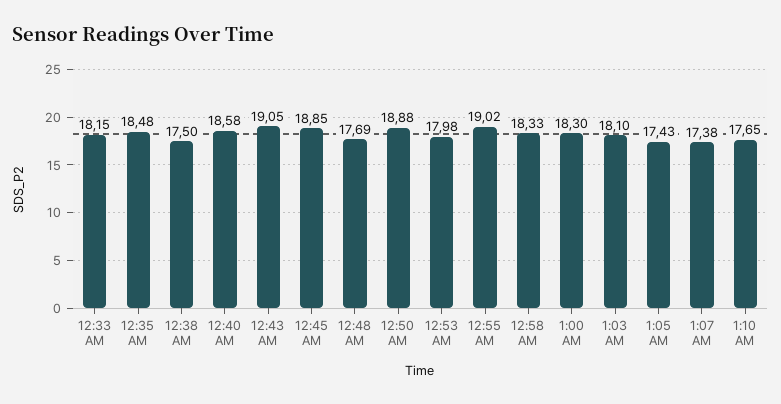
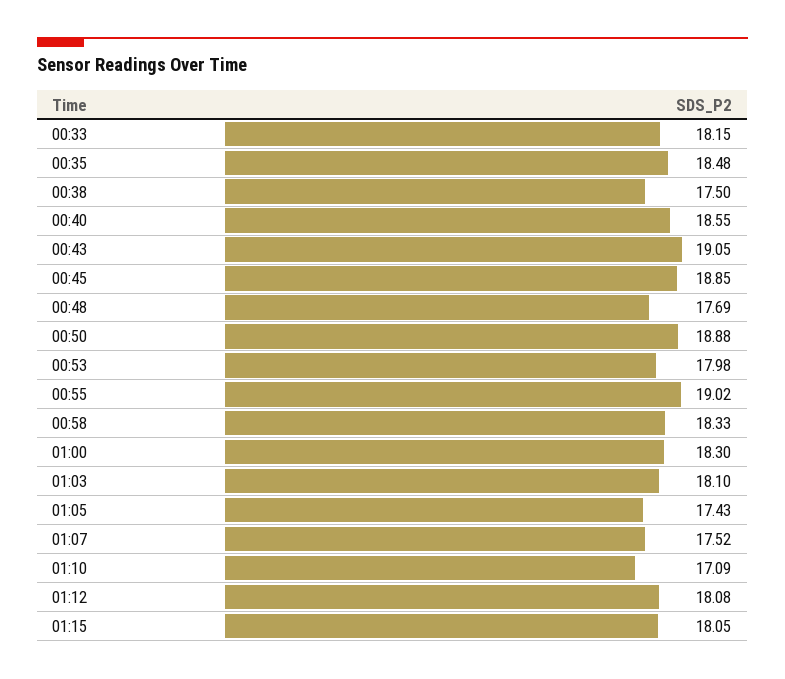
12:40 AM: 18.58 -> 18.55
1:07 AM: 17.38 -> 17.52
1:10 AM: 17.65 -> 17.09
01:12: none -> 18.08
01:15: none -> 18.05

